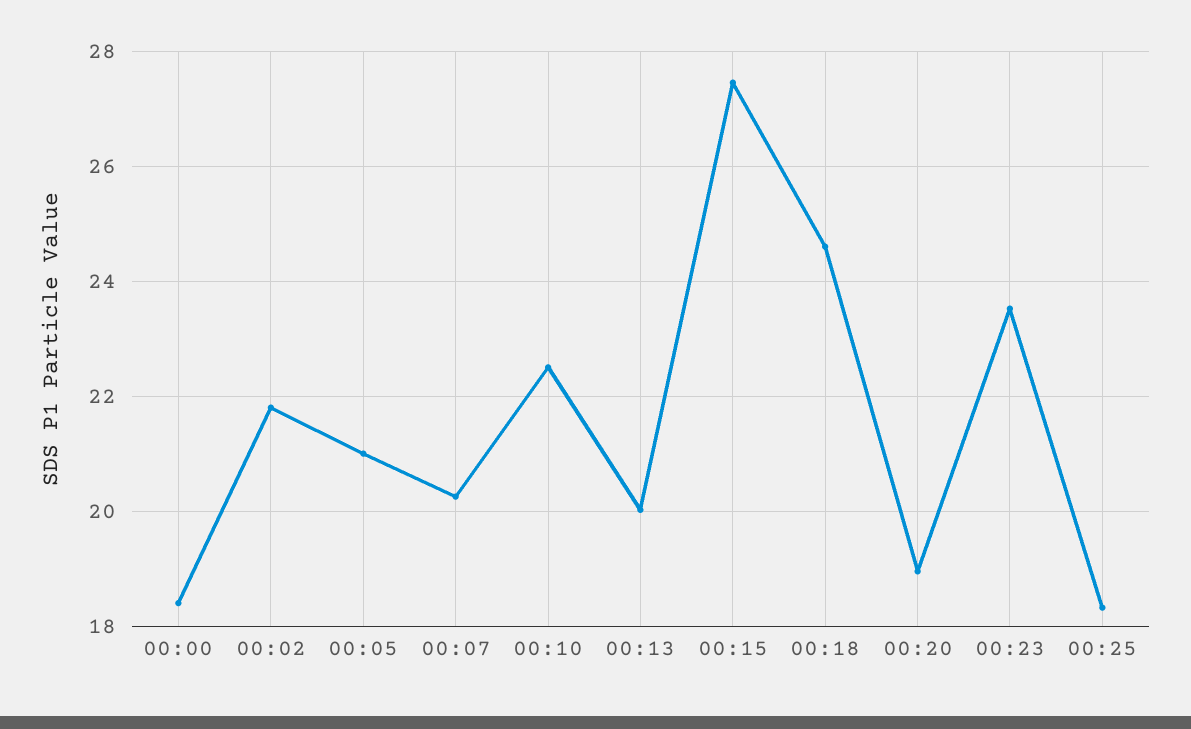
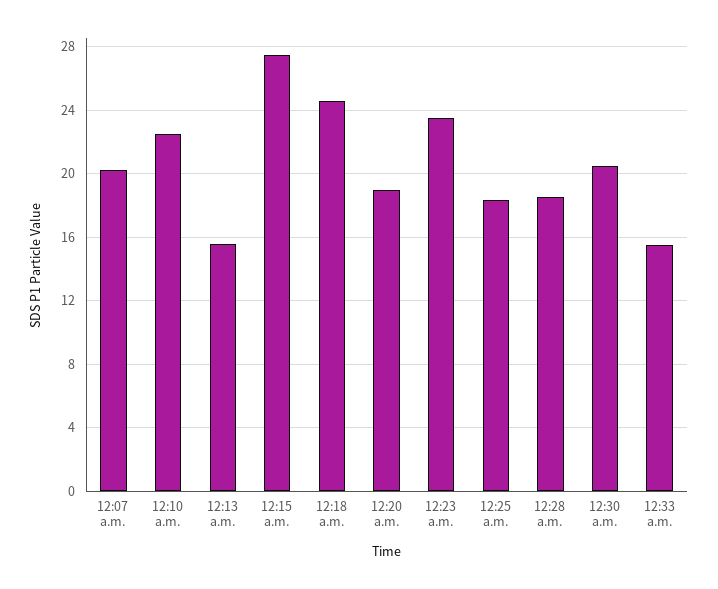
00:00: 18.4 -> none
00:02: 21.8 -> none
00:05: 21 -> none
00:13: 20 -> 15.5
12:28 a.m.: none -> 18.5
12:30 a.m.: none -> 20.5
12:33 a.m.: none -> 15.5

